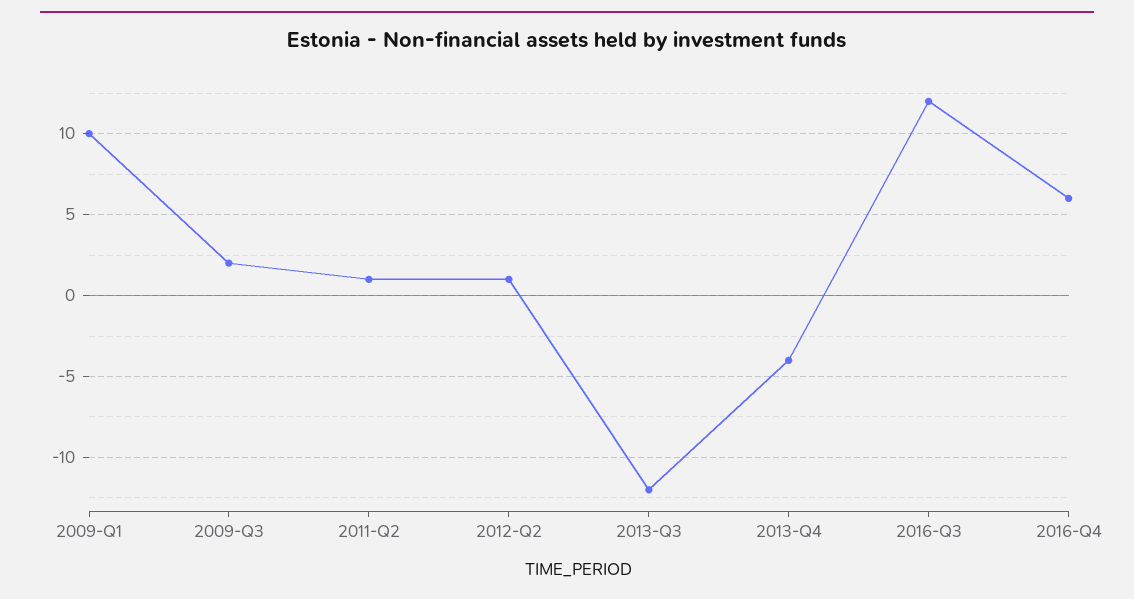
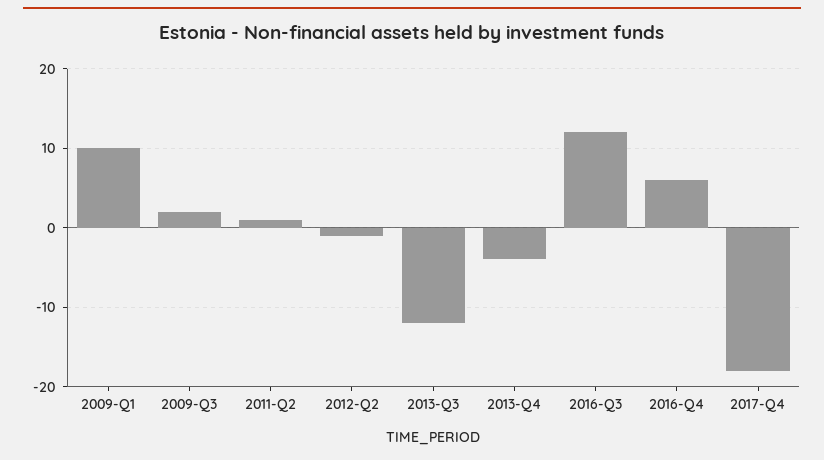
2012-Q2: 1 -> -1
2017-Q4: none -> -18

